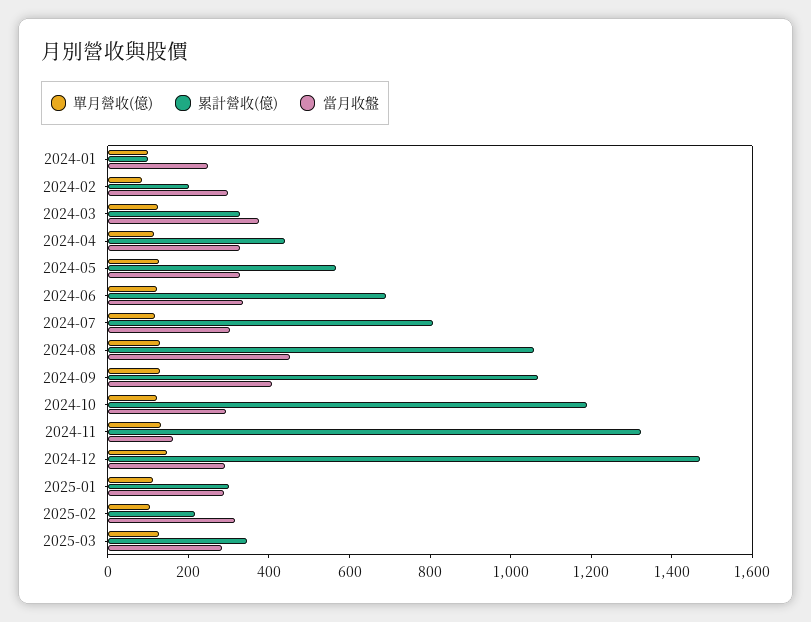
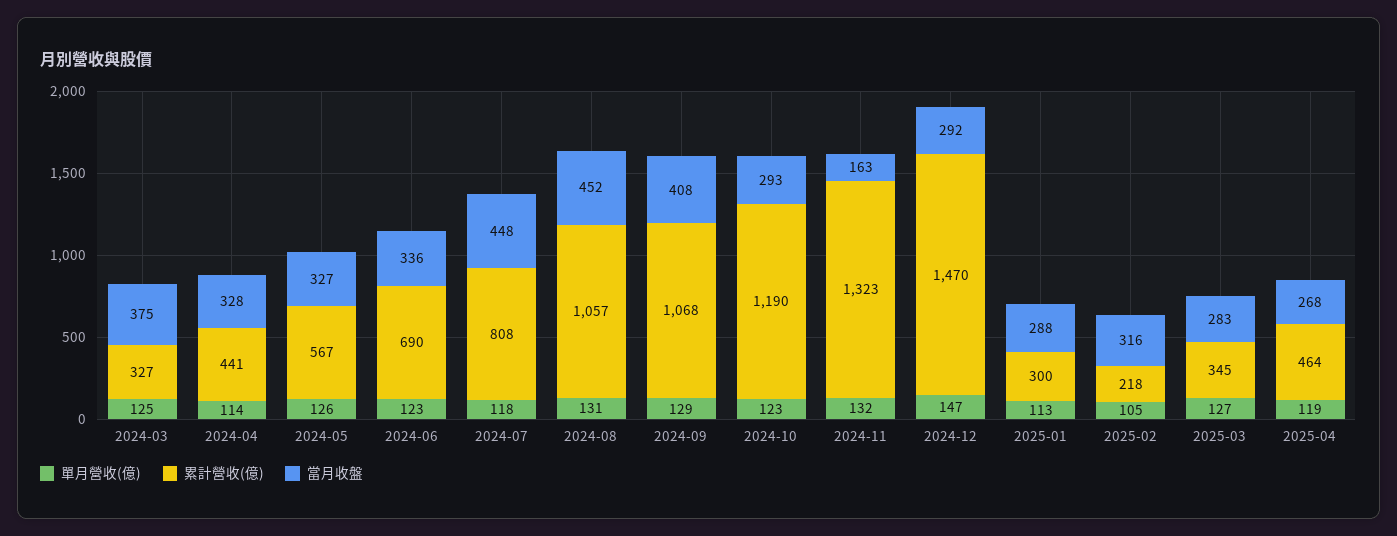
單月營收(億), 2024-01: 100 -> none
累計營收(億), 2024-01: 100 -> none
當月收盤, 2024-01: 250 -> none
單月營收(億), 2024-02: 100 -> none
累計營收(億), 2024-02: 200 -> none
當月收盤, 2024-02: 300 -> none
當月收盤, 2024-07: 300 -> 448
單月營收(億), 2025-04: none -> 119
累計營收(億), 2025-04: none -> 464
當月收盤, 2025-04: none -> 268

